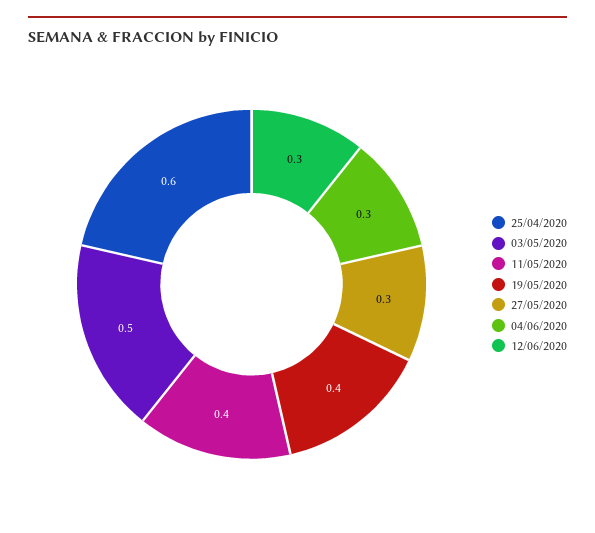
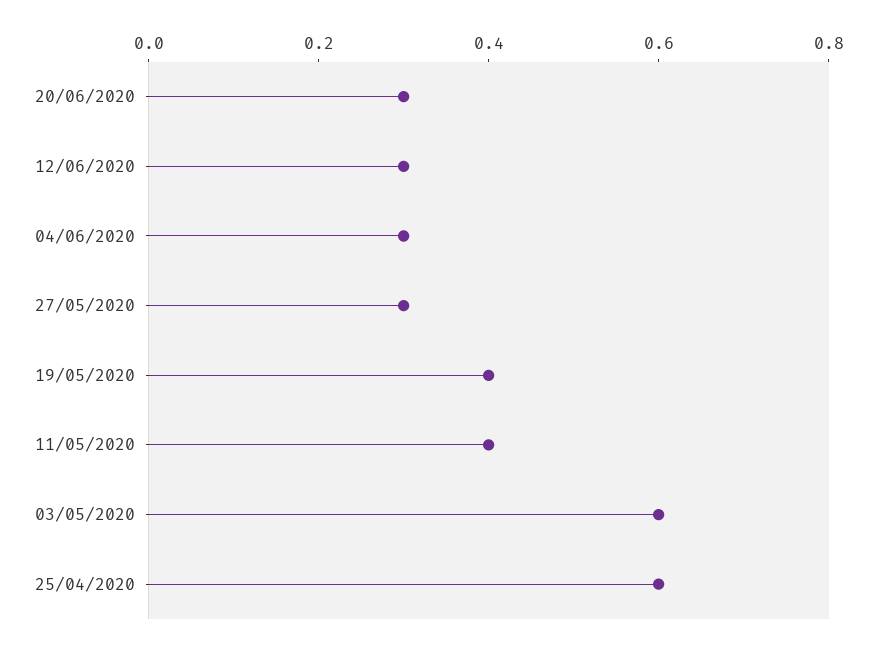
03/05/2020: 0.5 -> 0.6
20/06/2020: none -> 0.3

